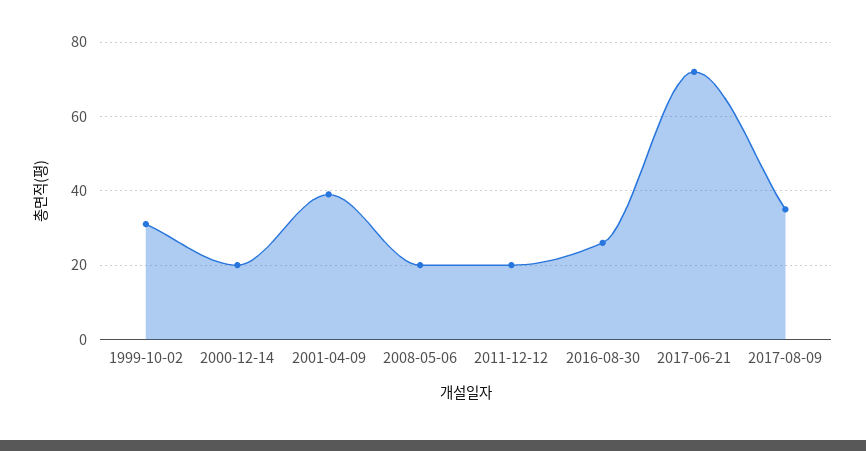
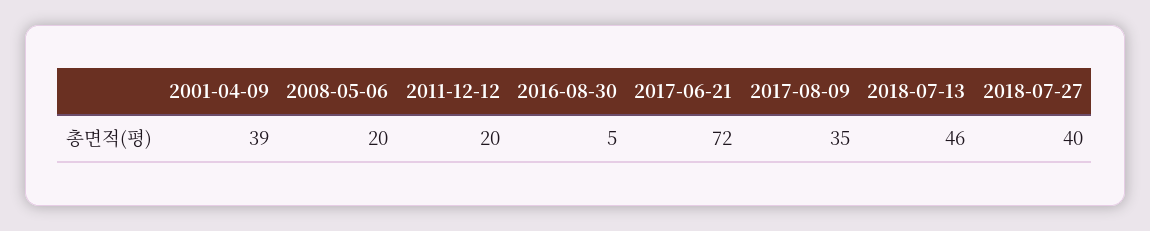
1999-10-02: 30 -> none
2000-12-14: 20 -> none
2016-08-30: 25 -> 5
2018-07-13: none -> 46
2018-07-27: none -> 40

